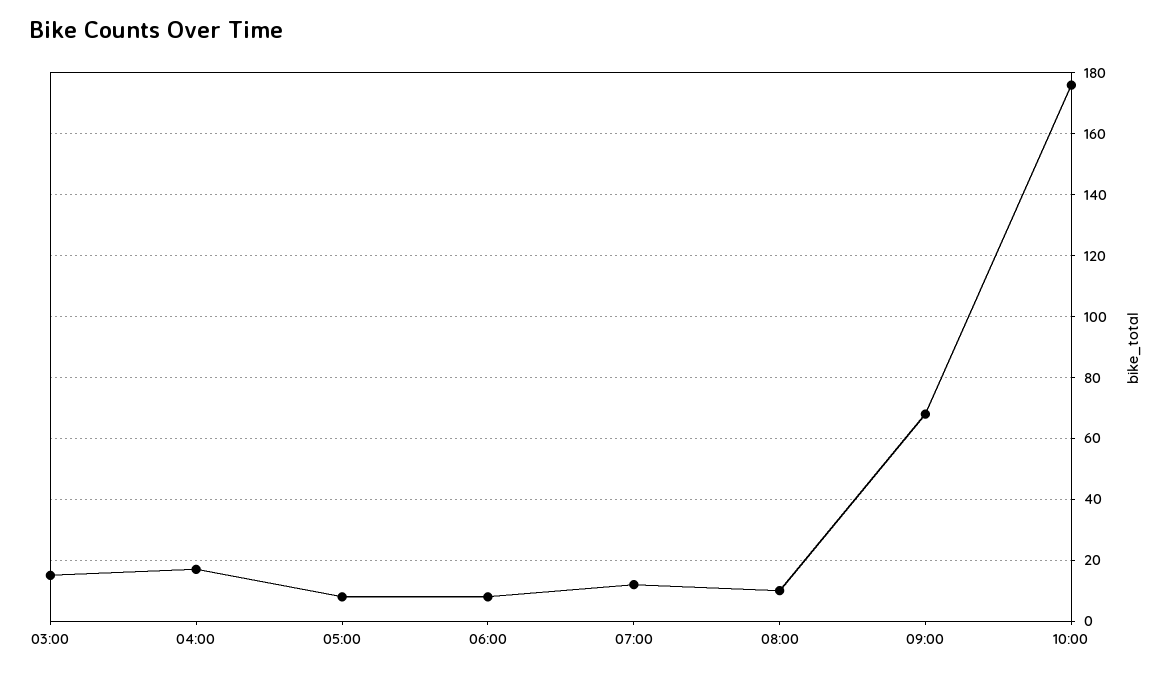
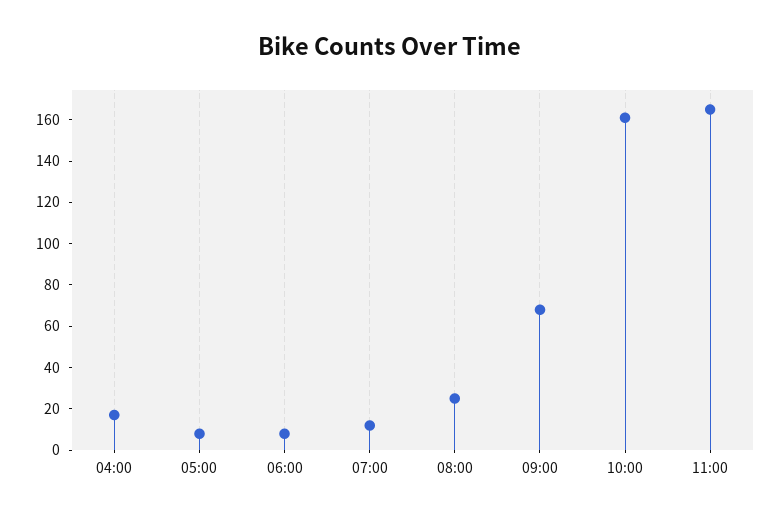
03:00: 15 -> none
08:00: 10 -> 25
10:00: 175 -> 160
11:00: none -> 165

